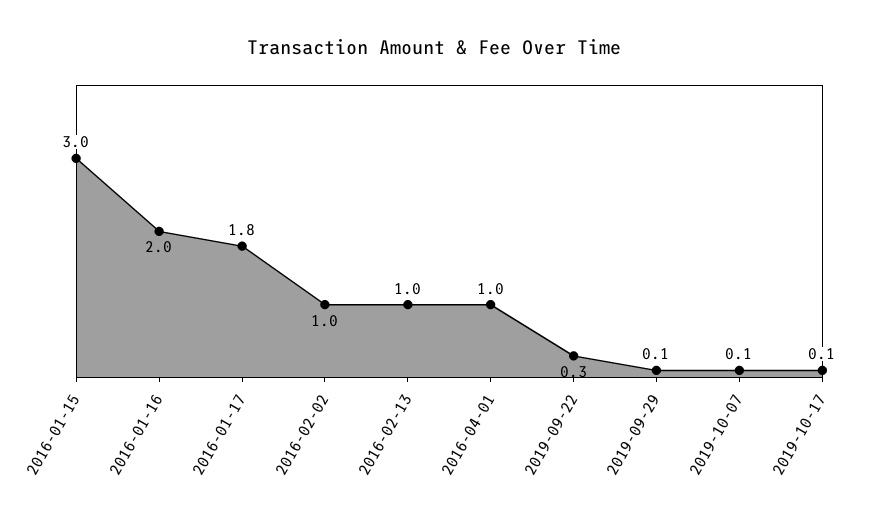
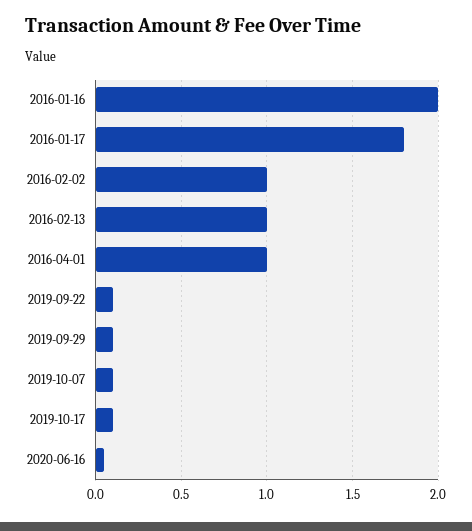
2016-01-15: 3 -> none
2019-09-22: 0.3 -> 0.1
2020-06-16: none -> 0.05

